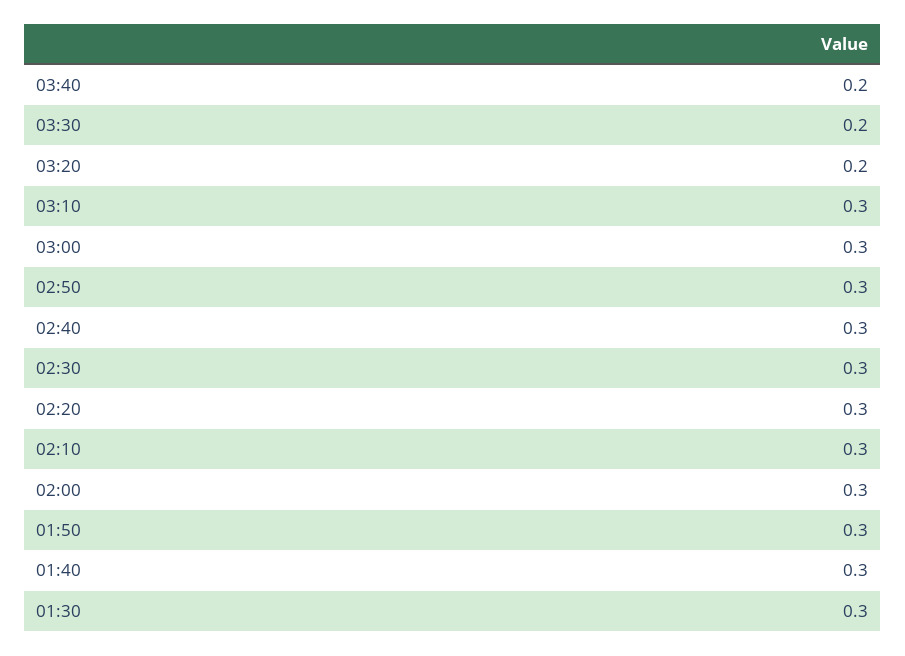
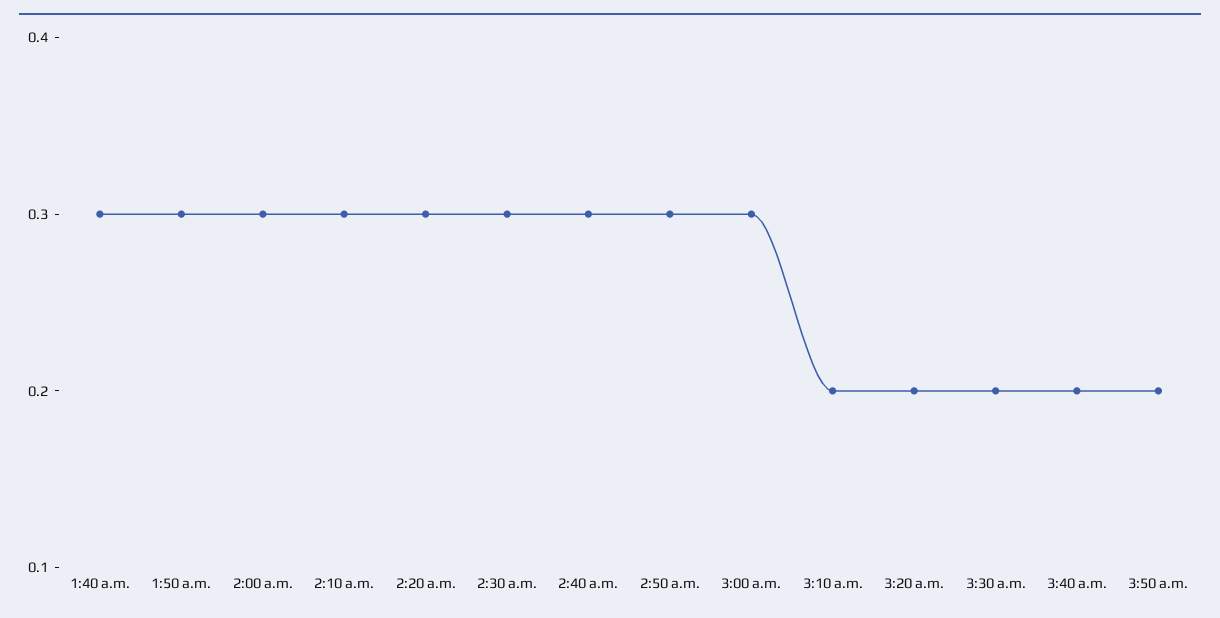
03:10: 0.3 -> 0.2
01:30: 0.3 -> none
3:50 a.m.: none -> 0.2

